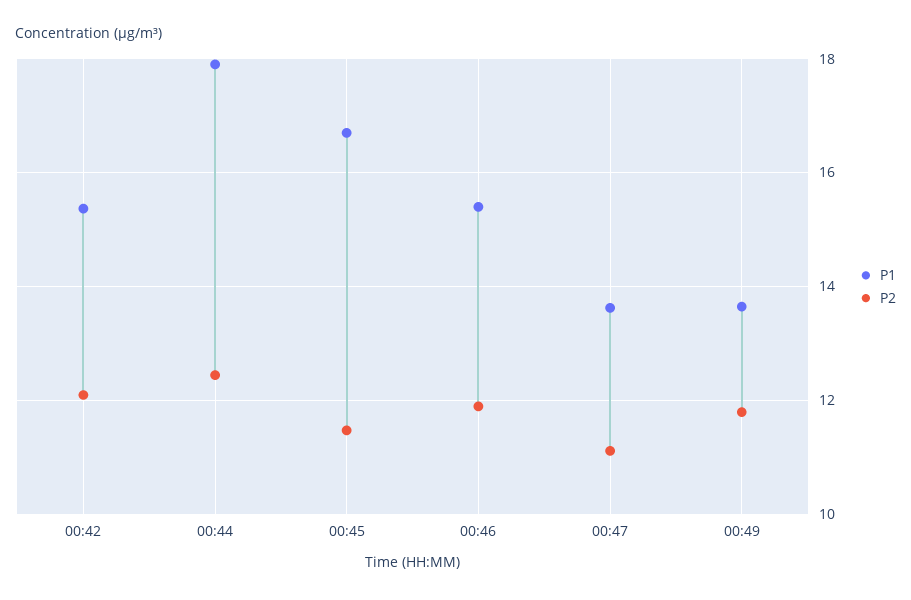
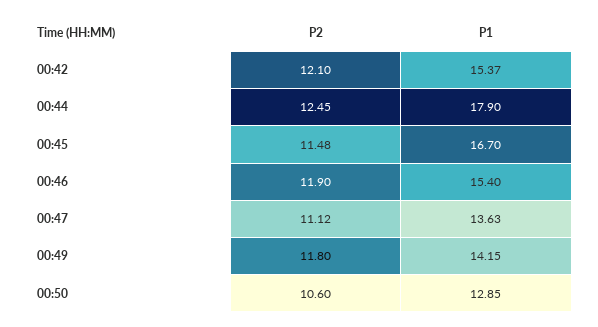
P1, 00:49: 13.6 -> 14.15
P2, 00:50: none -> 10.6
P1, 00:50: none -> 12.85

